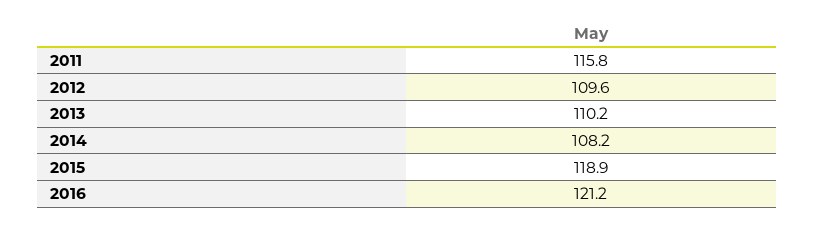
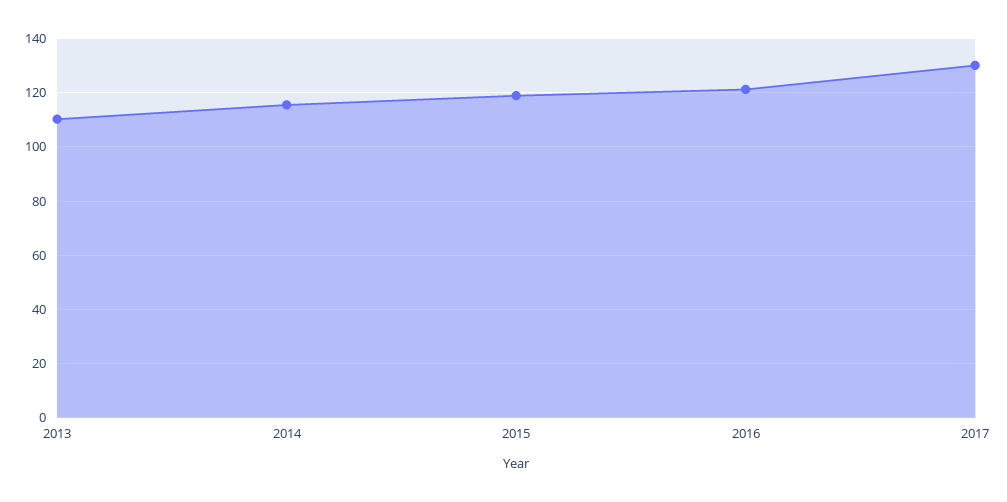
2011: 115.8 -> none
2012: 109.6 -> none
2014: 108.2 -> 115
2017: none -> 130

